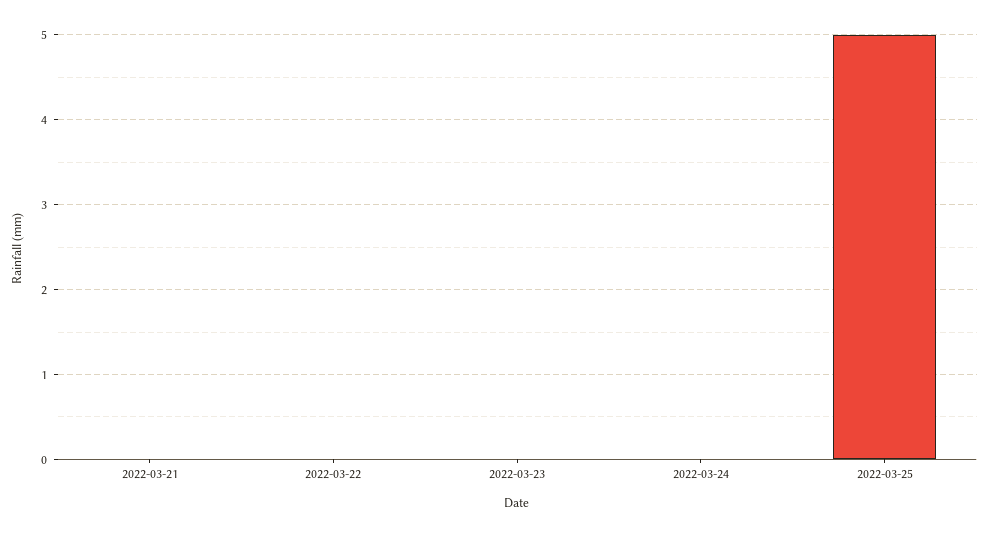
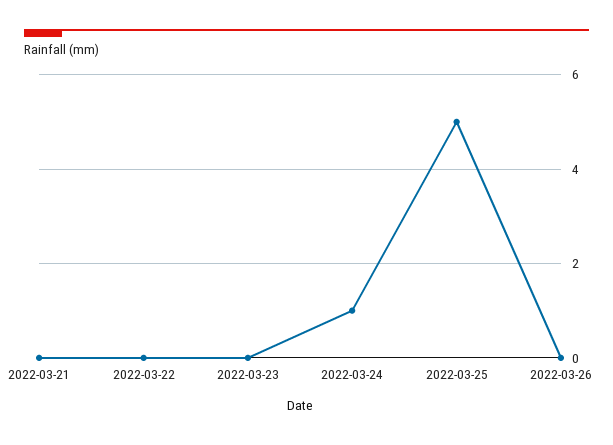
2022-03-24: 0 -> 1
2022-03-26: none -> 0

